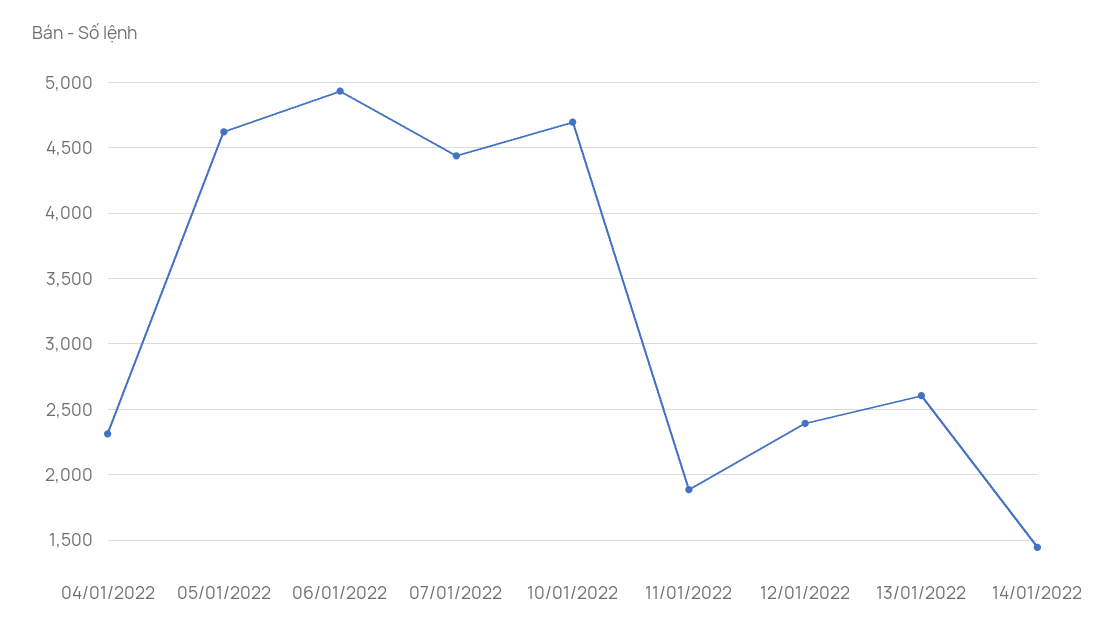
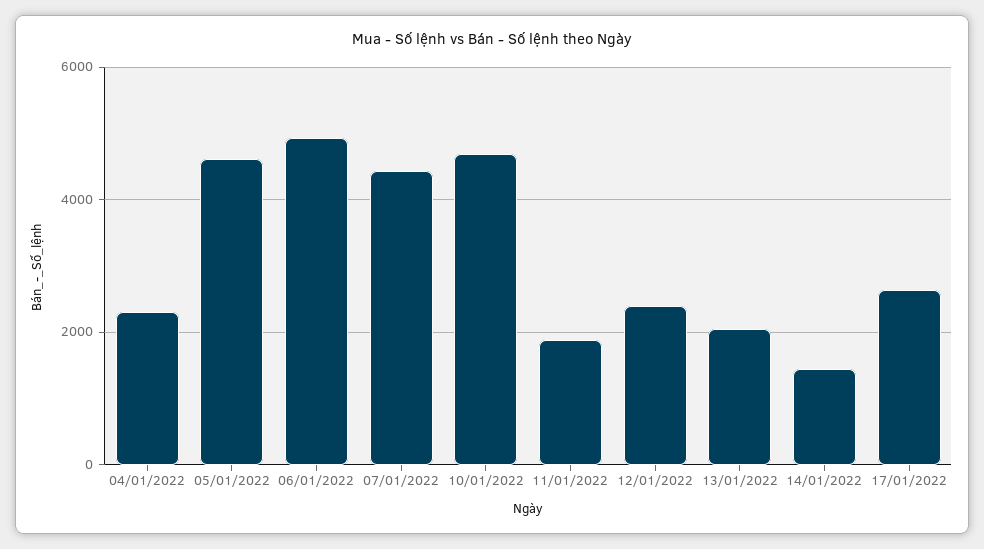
13/01/2022: 2600 -> 2000
17/01/2022: none -> 2600

